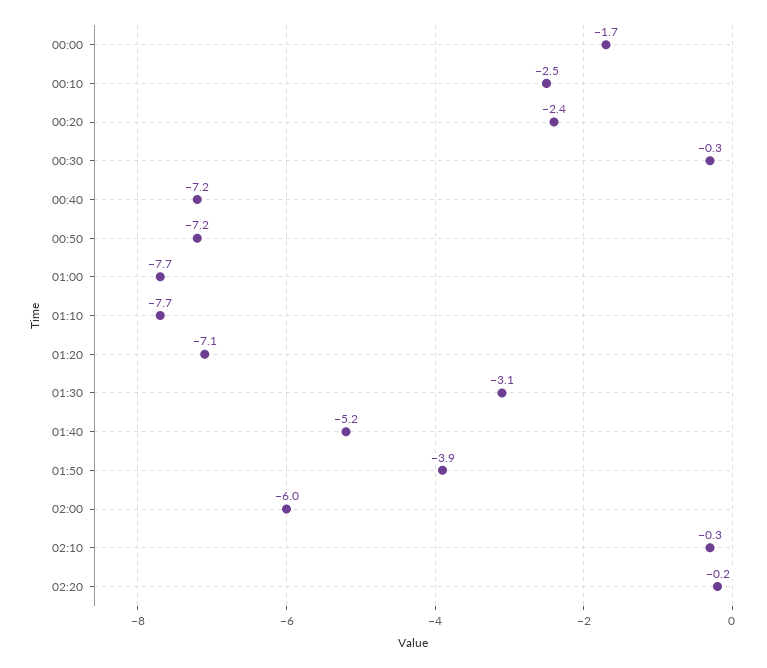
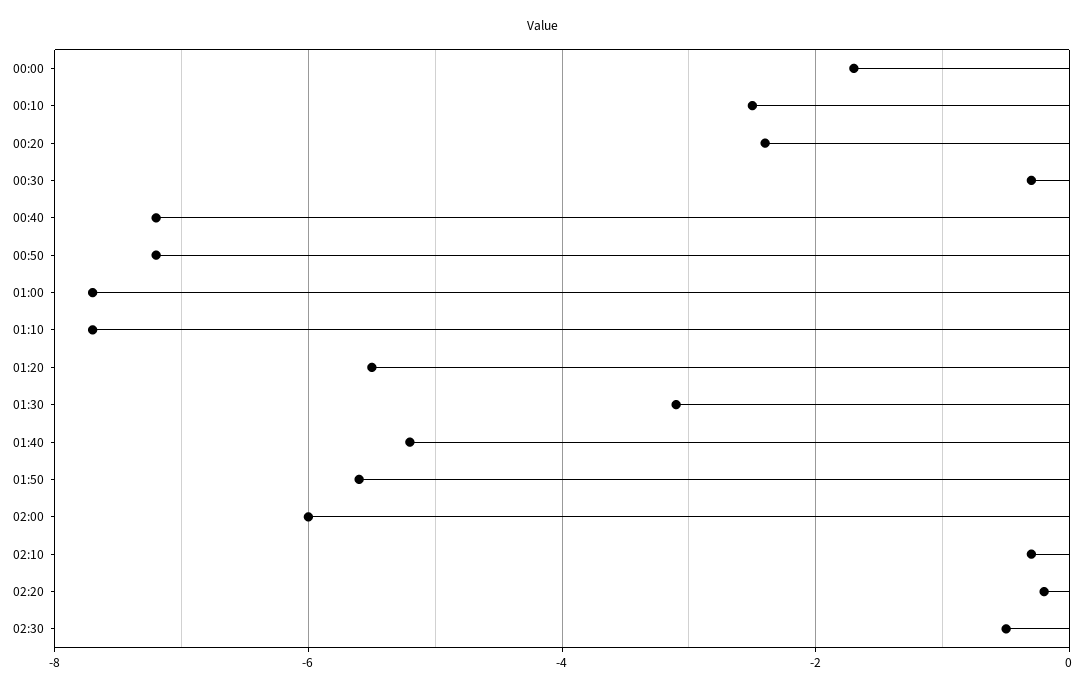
01:20: -7.1 -> -5.5
01:50: -3.9 -> -5.5
02:30: none -> -0.5

